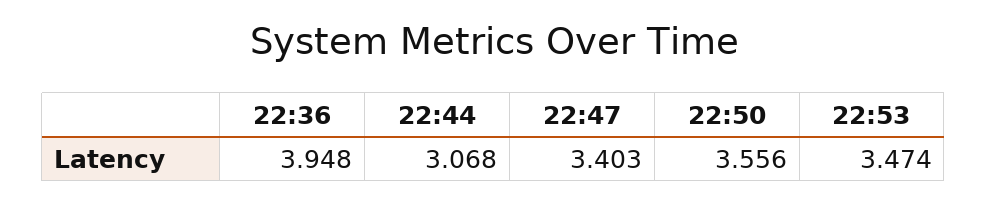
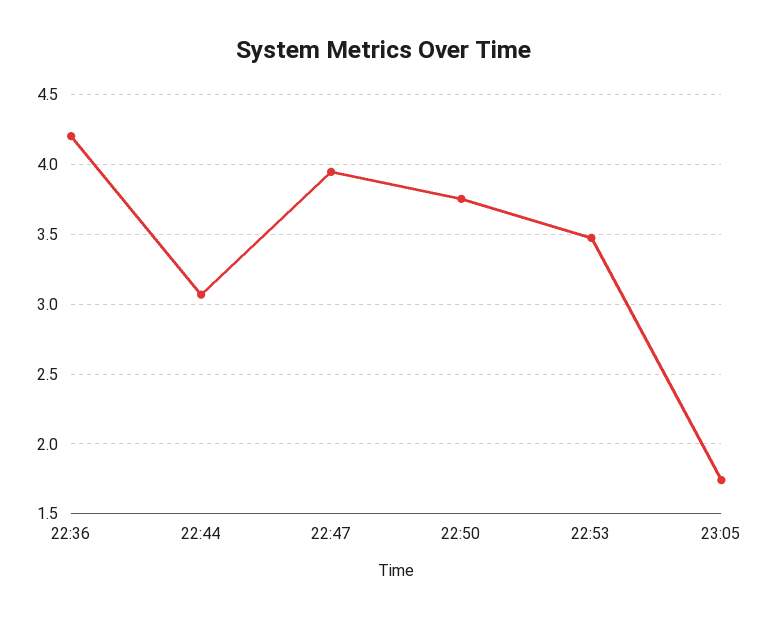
22:36: 3.948 -> 4.2
22:47: 3.403 -> 3.95
22:50: 3.556 -> 3.75
23:05: none -> 1.75

